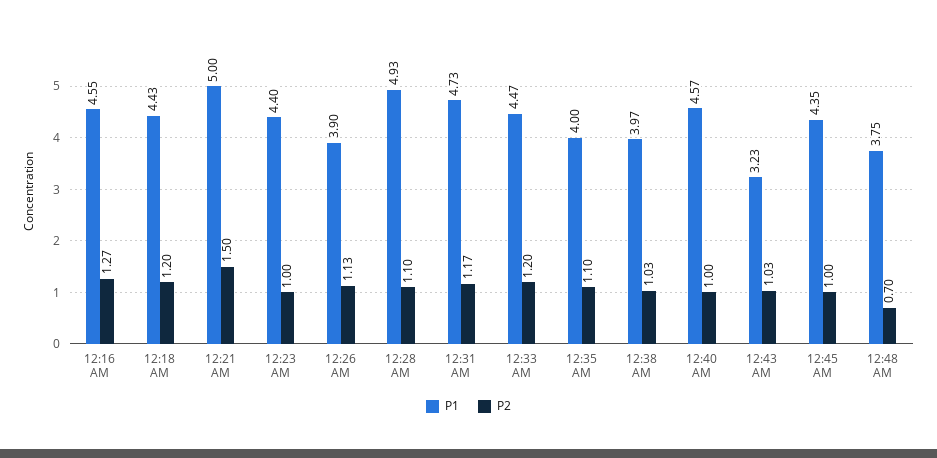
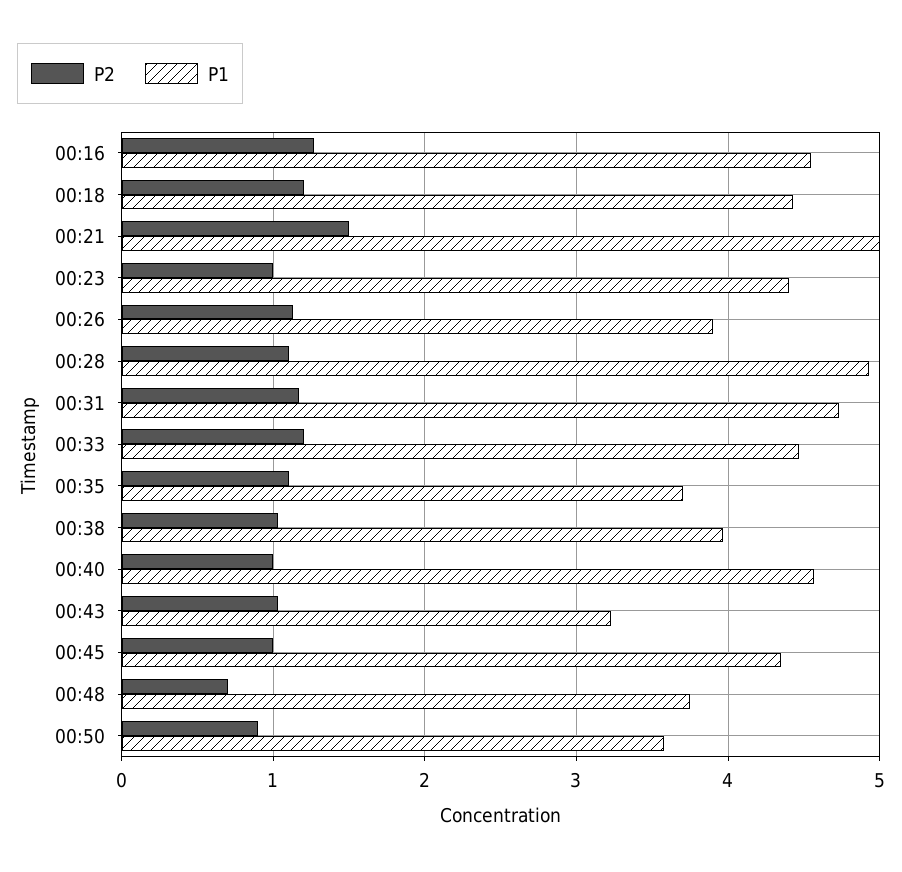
P1, 12:35 AM: 4 -> 3.7
P2, 00:50: none -> 0.9
P1, 00:50: none -> 3.6

